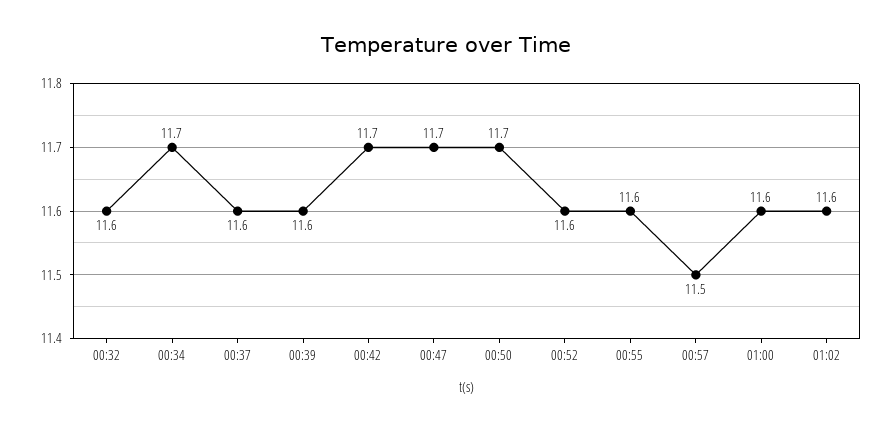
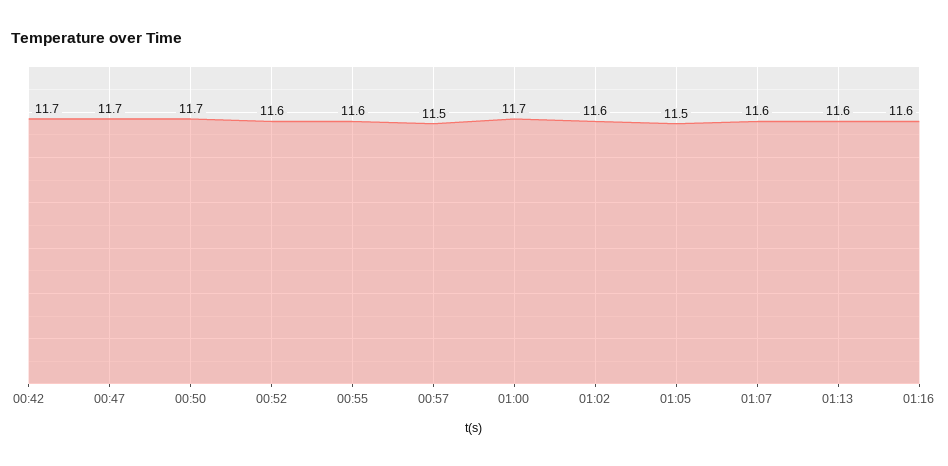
00:32: 11.6 -> none
00:34: 11.7 -> none
00:37: 11.6 -> none
00:39: 11.6 -> none
01:00: 11.6 -> 11.7
01:05: none -> 11.5
01:07: none -> 11.6
01:13: none -> 11.6
01:16: none -> 11.6

